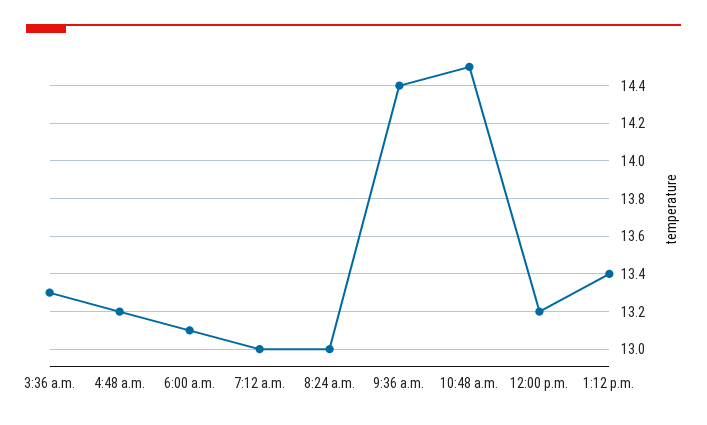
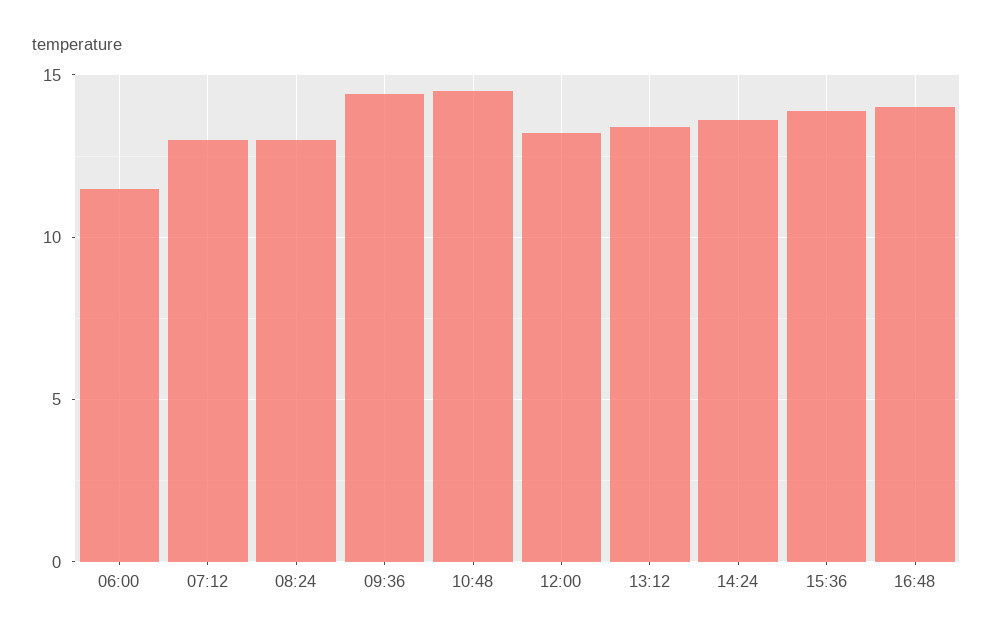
3:36 a.m.: 13.3 -> none
4:48 a.m.: 13.2 -> none
6:00 a.m.: 13.1 -> 11.5
14:24: none -> 13.5
15:36: none -> 14
16:48: none -> 14

